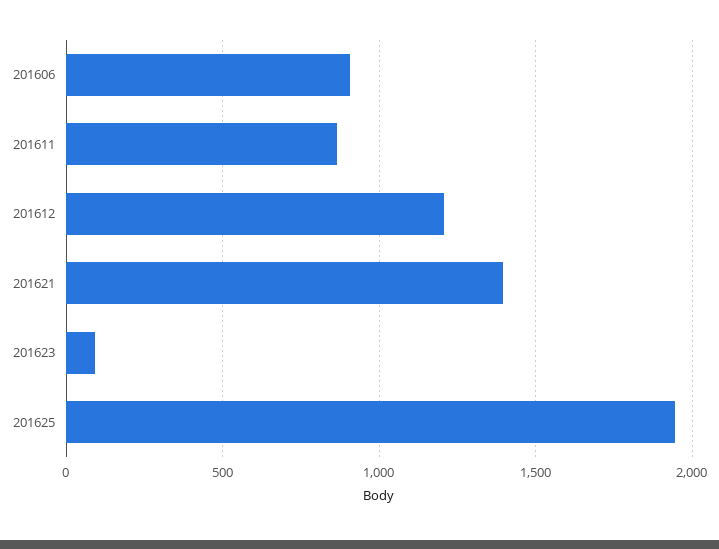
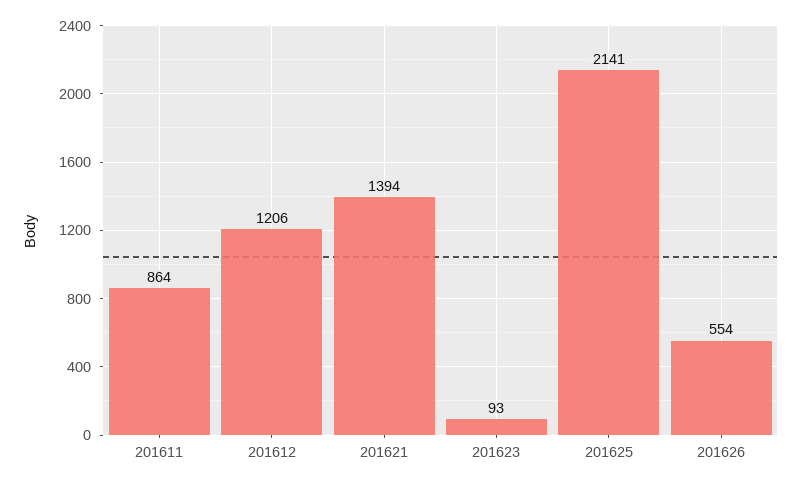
201606: 900 -> none
201625: 1950 -> 2141
201626: none -> 554

